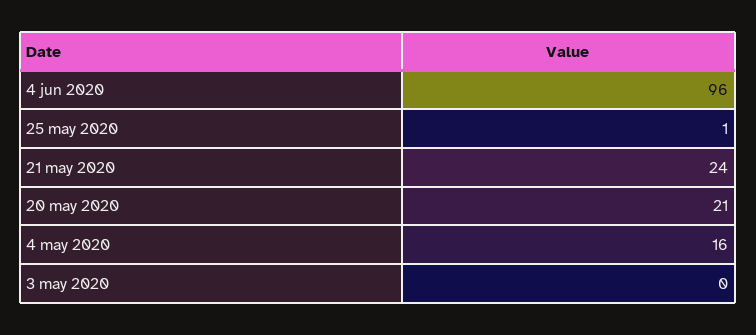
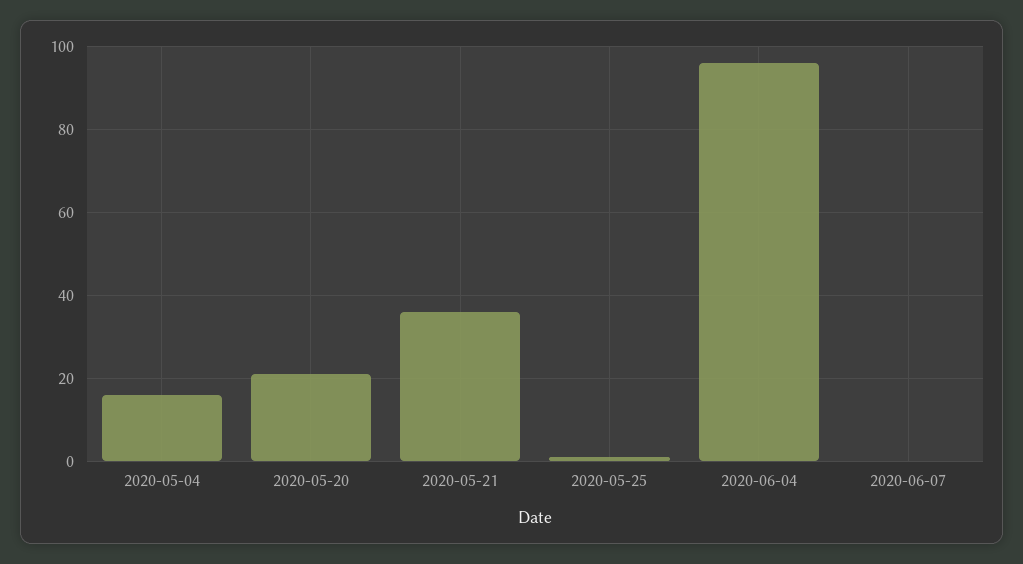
21 may 2020: 24 -> 35
3 may 2020: 0 -> none
2020-06-07: none -> 0

